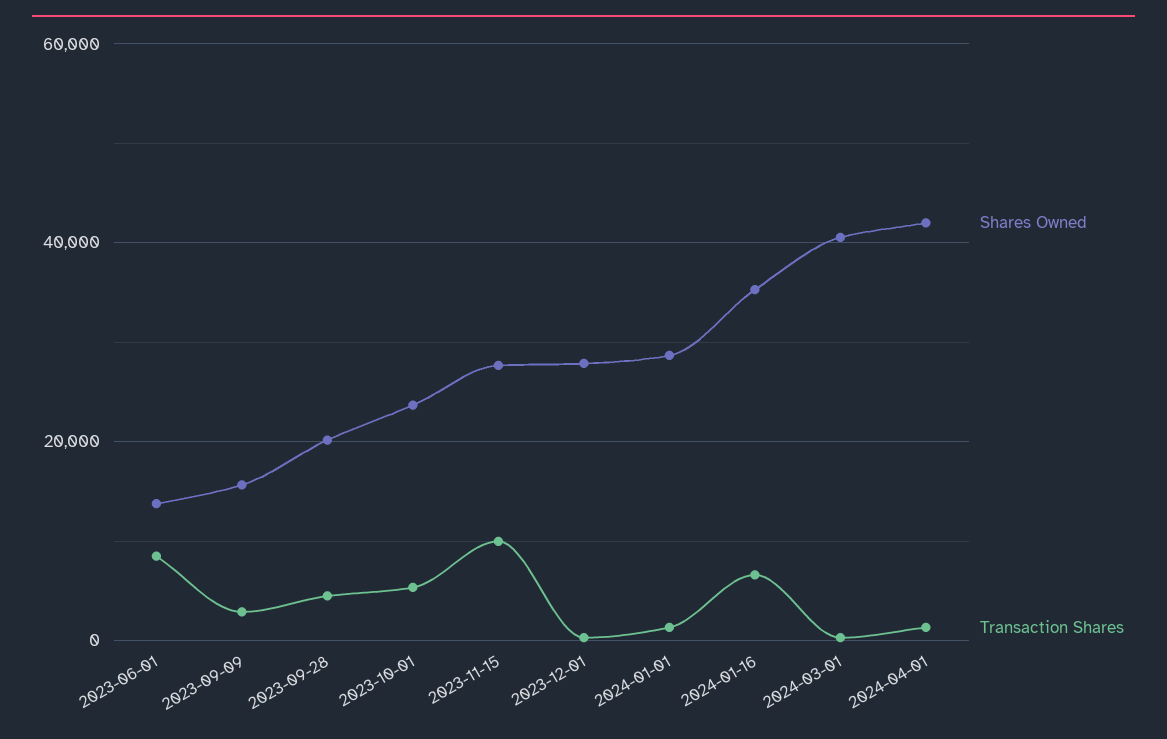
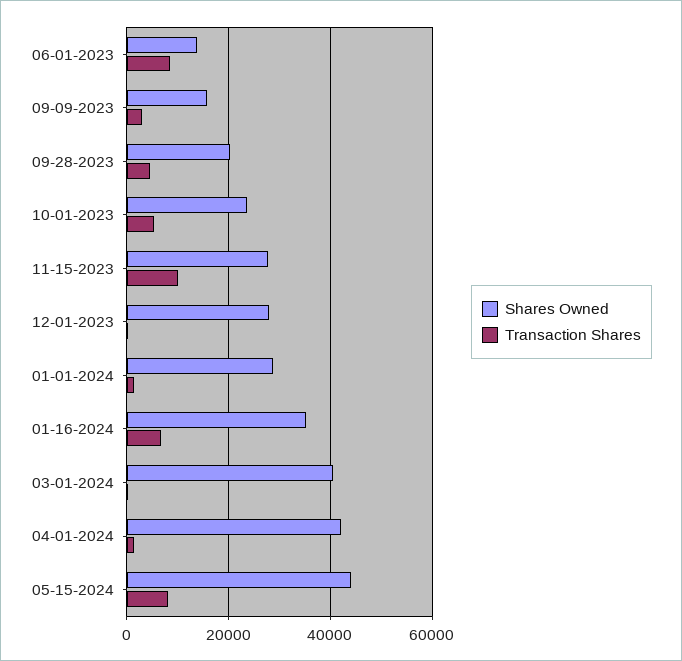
Shares Owned, 05-15-2024: none -> 44000
Transaction Shares, 05-15-2024: none -> 8000

